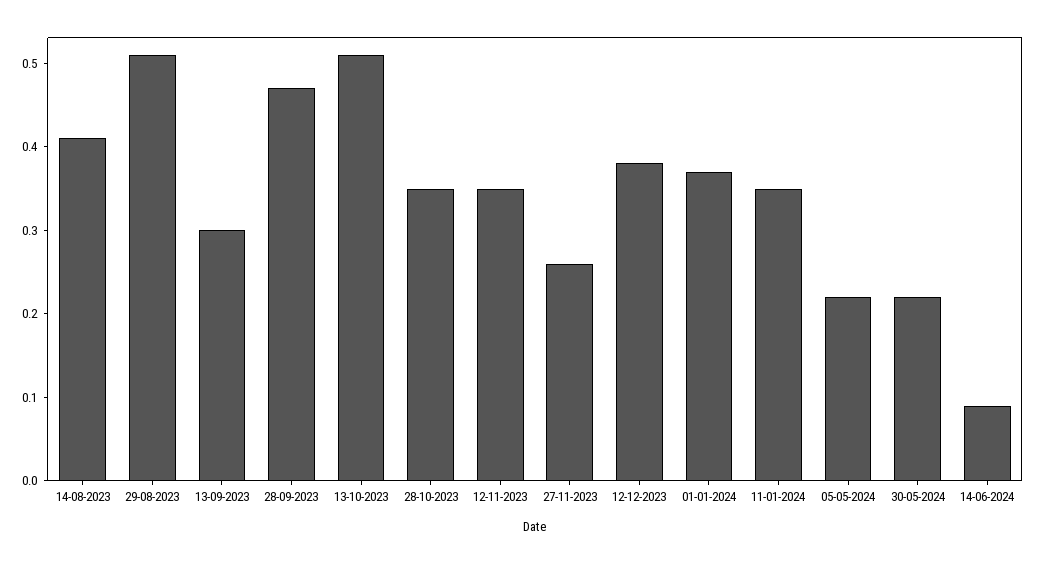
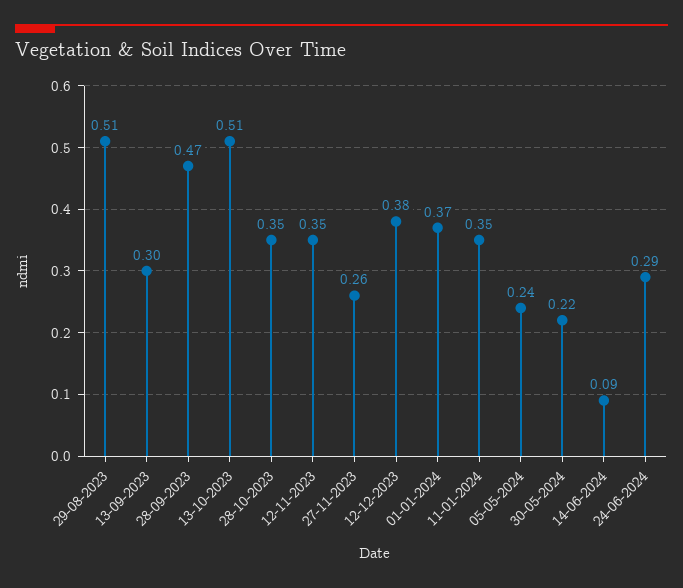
14-08-2023: 0.41 -> none
05-05-2024: 0.22 -> 0.24
24-06-2024: none -> 0.29

